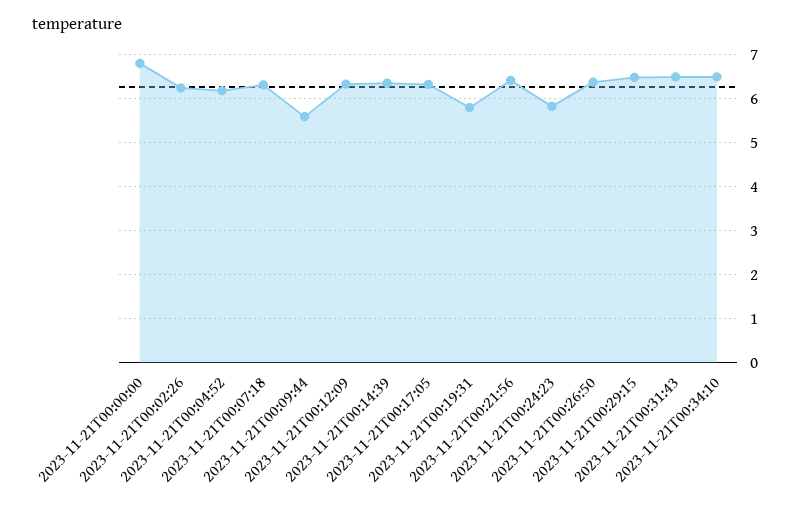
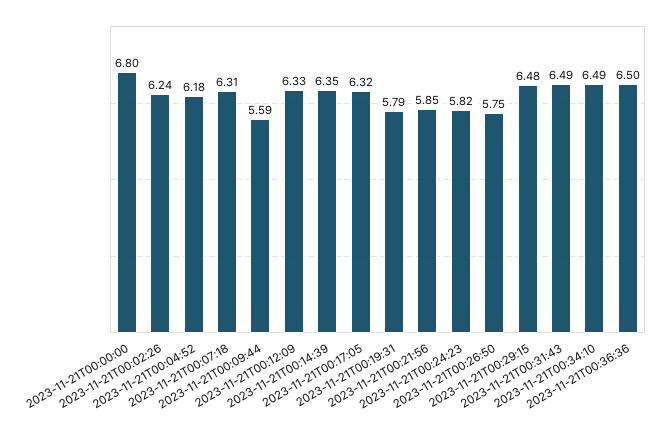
2023-11-21T00:21:56: 6.4 -> 5.85
2023-11-21T00:26:50: 6.4 -> 5.75
2023-11-21T00:36:36: none -> 6.5

